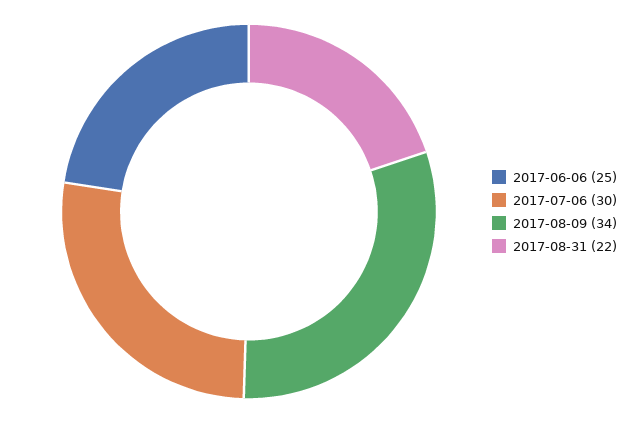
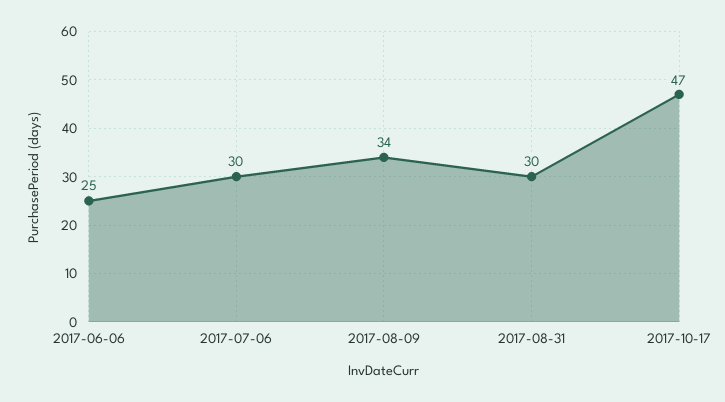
2017-08-31: 22 -> 30
2017-10-17: none -> 47

